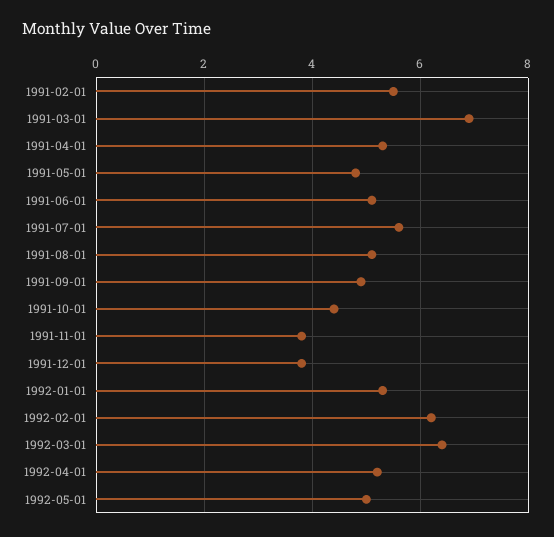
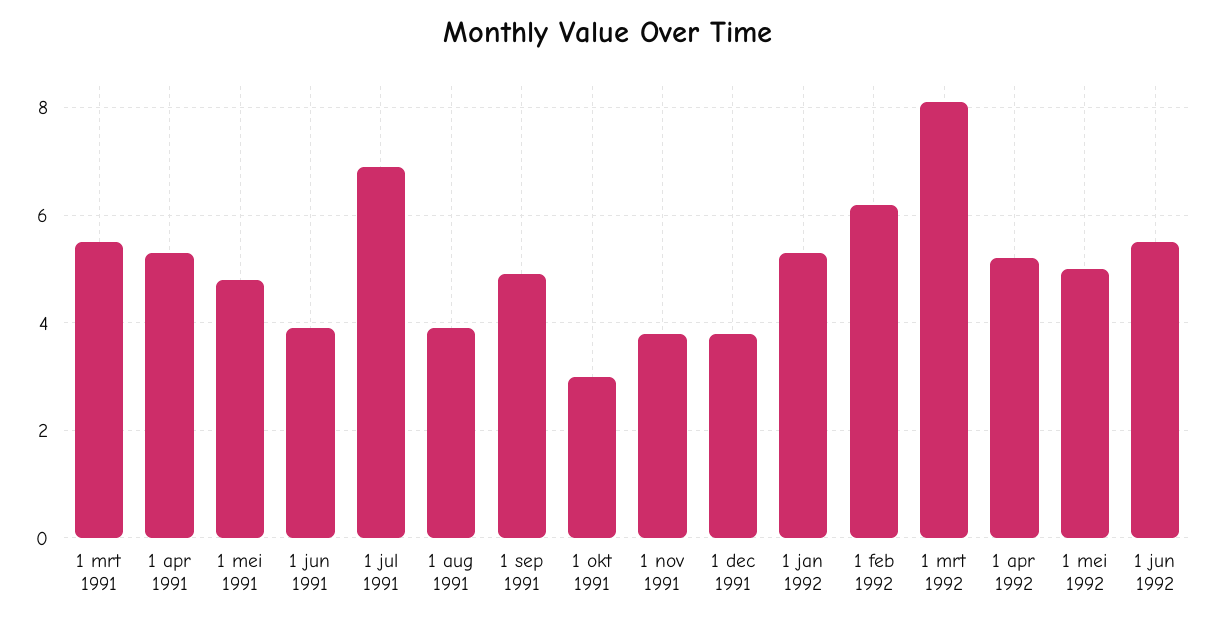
1991-02-01: 5.5 -> none
1991-03-01: 7 -> 5.5
1991-06-01: 5 -> 4
1991-07-01: 5.5 -> 7
1991-08-01: 5 -> 4
1991-10-01: 4.5 -> 3
1992-03-01: 6.5 -> 8
1 jun 1992: none -> 5.5

